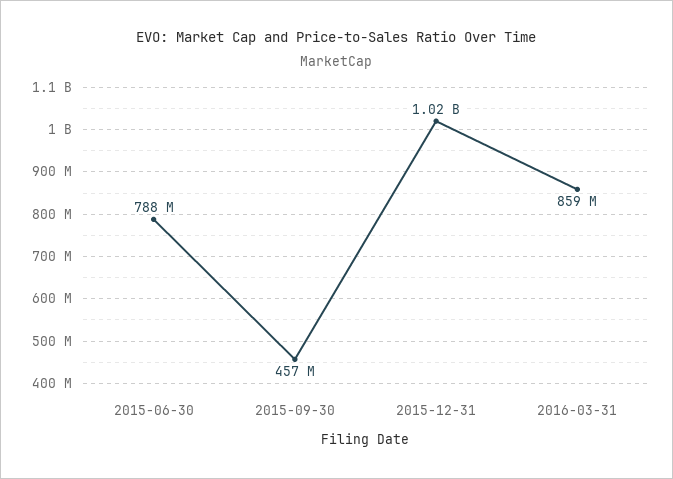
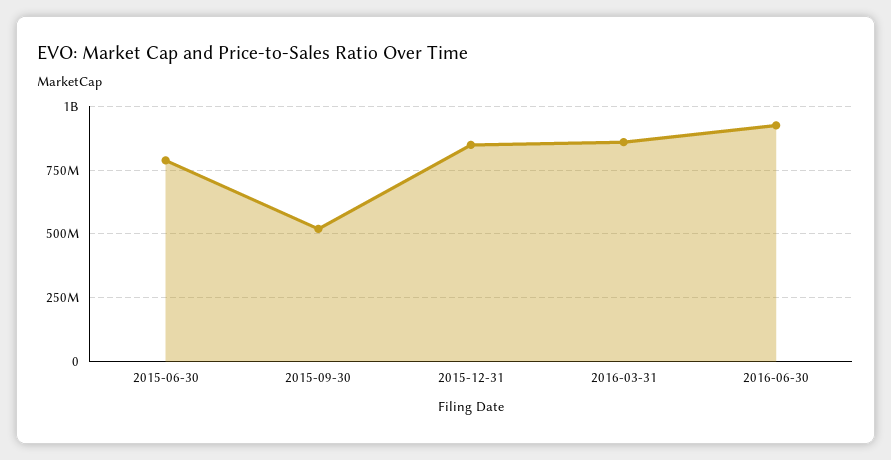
2015-09-30: 457000000 -> 525000000
2015-12-31: 1020000000 -> 850000000
2016-06-30: none -> 925000000

